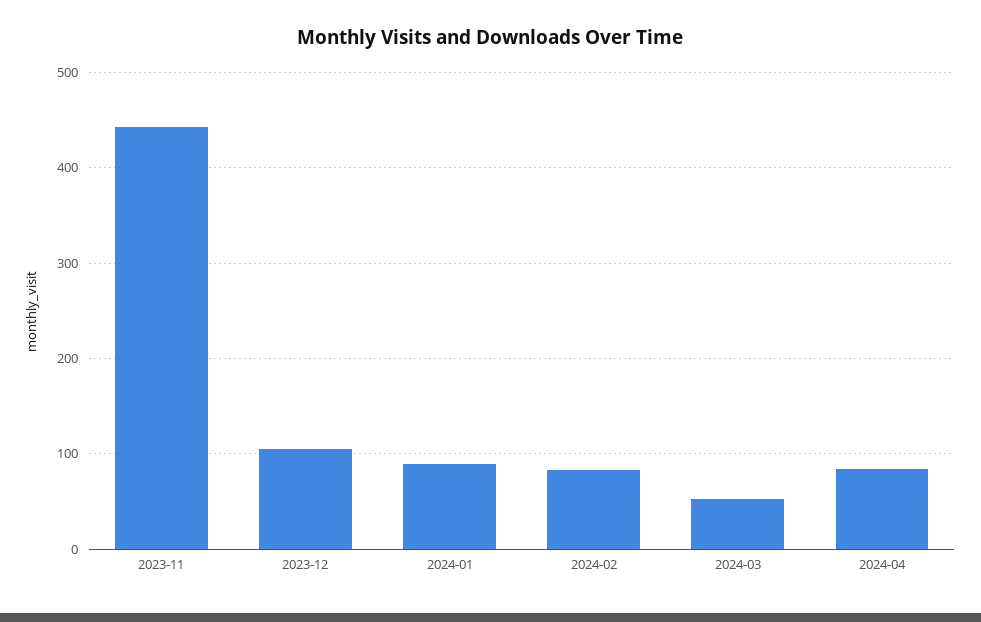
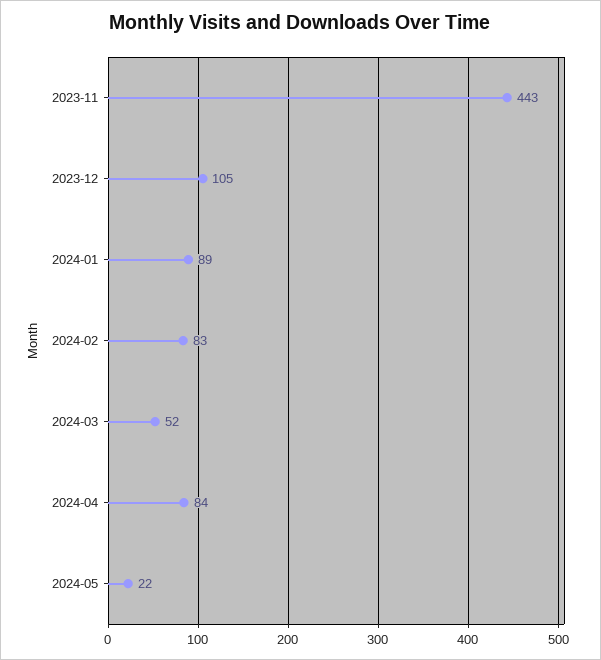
2024-05: none -> 22

